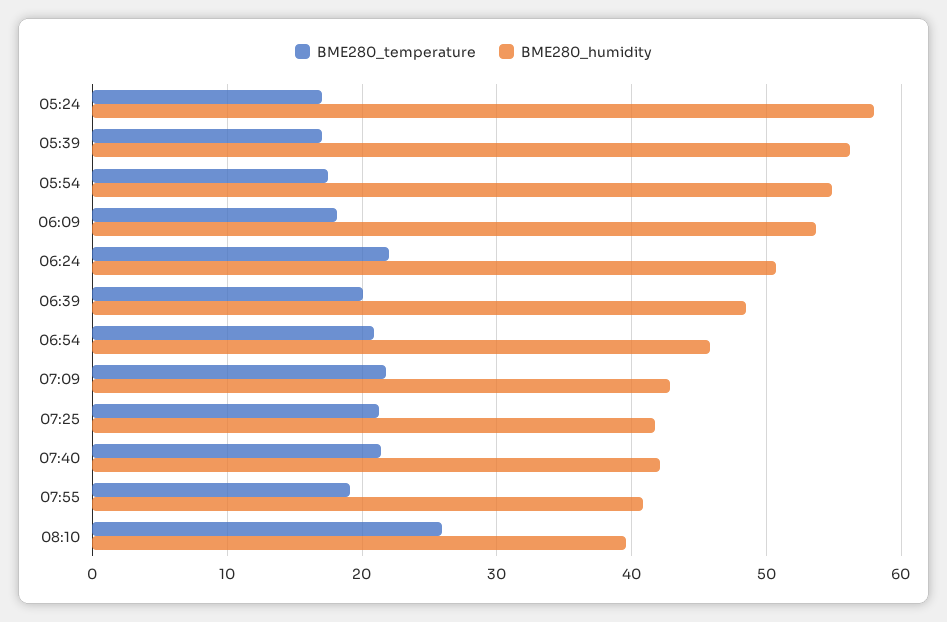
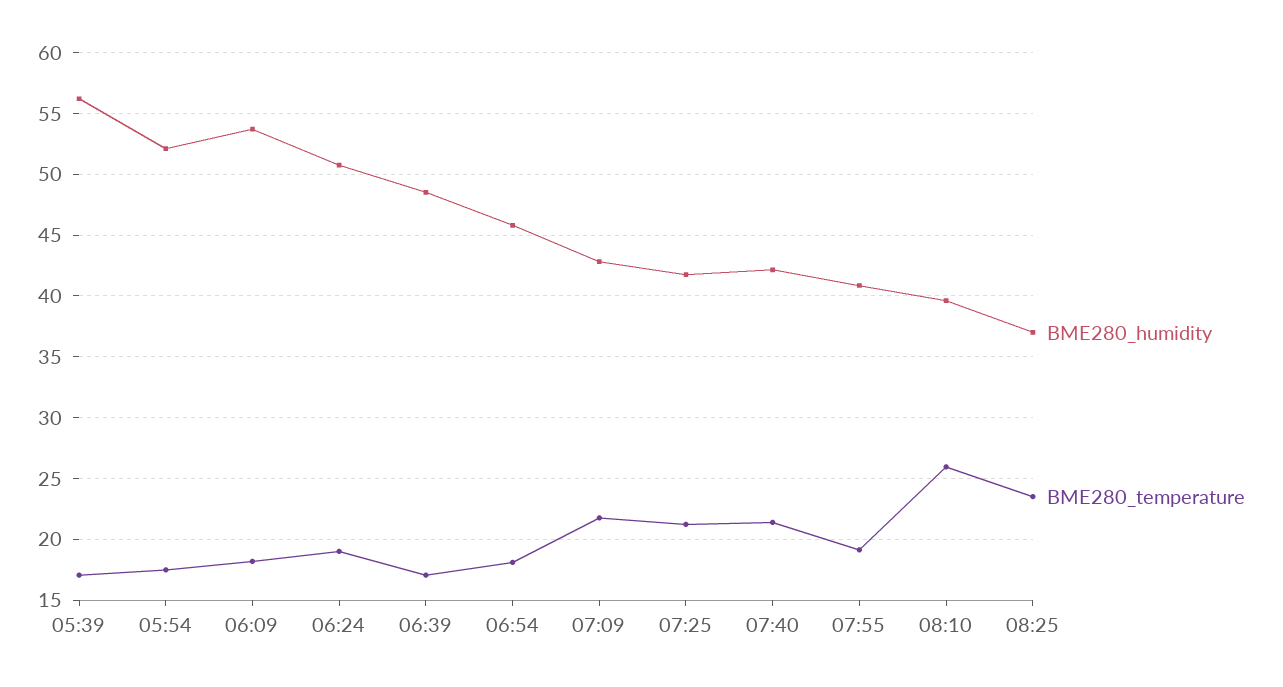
BME280_temperature, 05:24: 17 -> none
BME280_humidity, 05:24: 58 -> none
BME280_humidity, 05:54: 55 -> 52
BME280_temperature, 06:24: 22 -> 19
BME280_temperature, 06:39: 20 -> 17
BME280_temperature, 06:54: 21 -> 18
BME280_humidity, 08:25: none -> 37
BME280_temperature, 08:25: none -> 23.5

